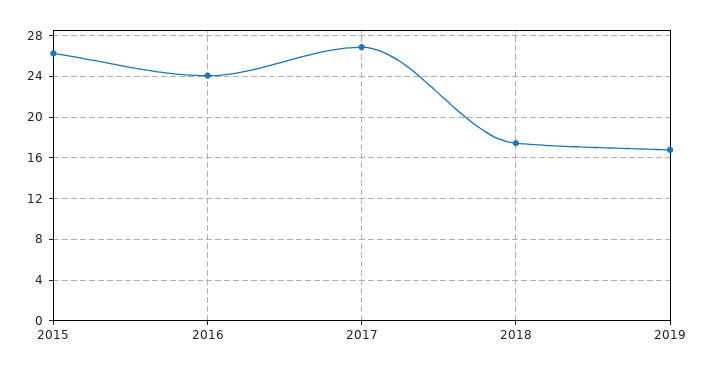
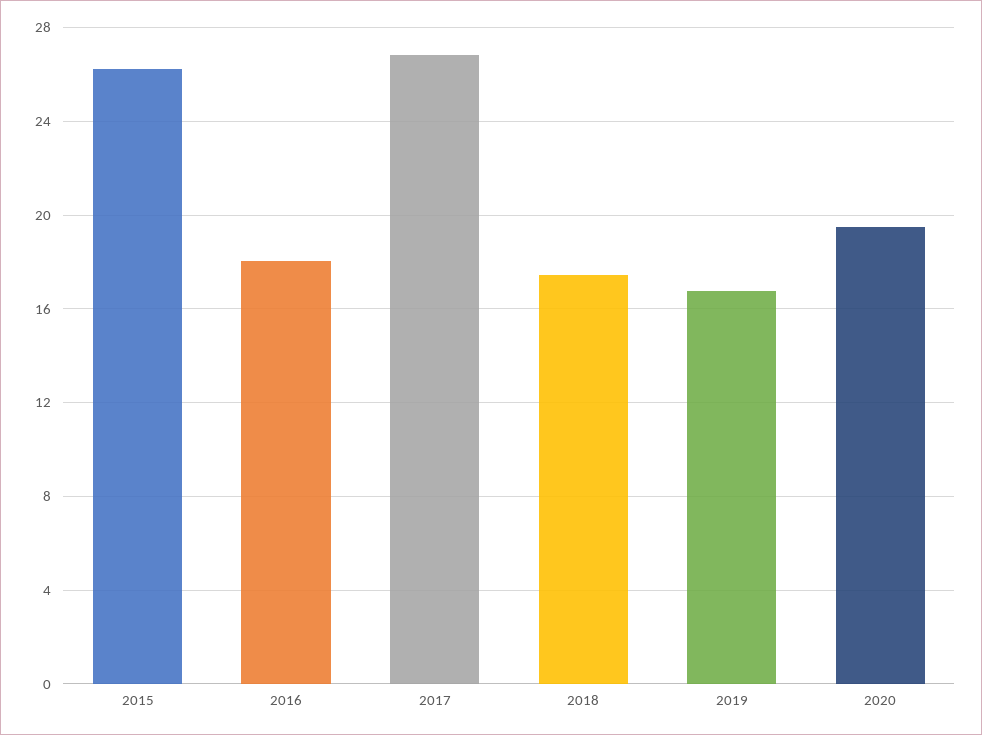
2016: 24 -> 18
2020: none -> 19.5

